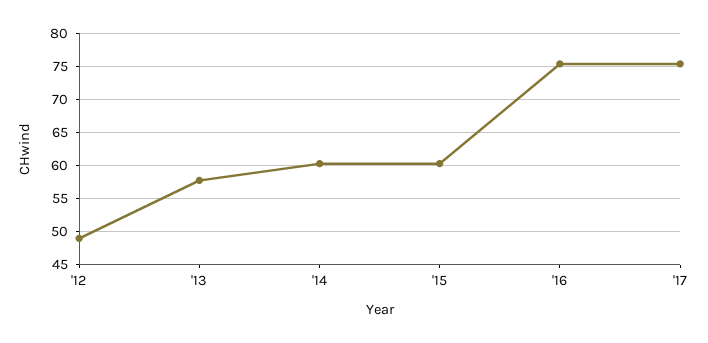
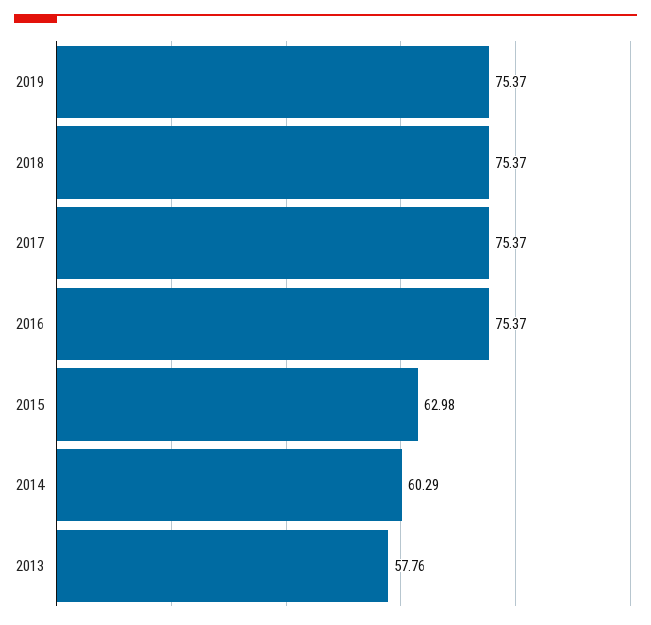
'12: 49 -> none
'15: 60 -> 62.98
2019: none -> 75.37
2018: none -> 75.37

